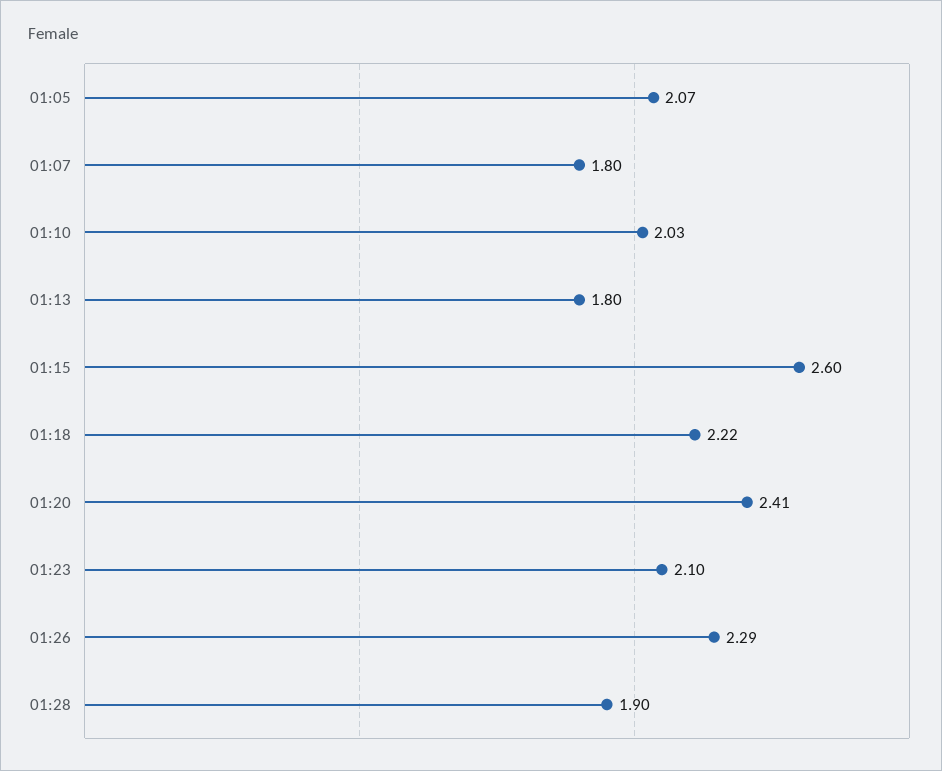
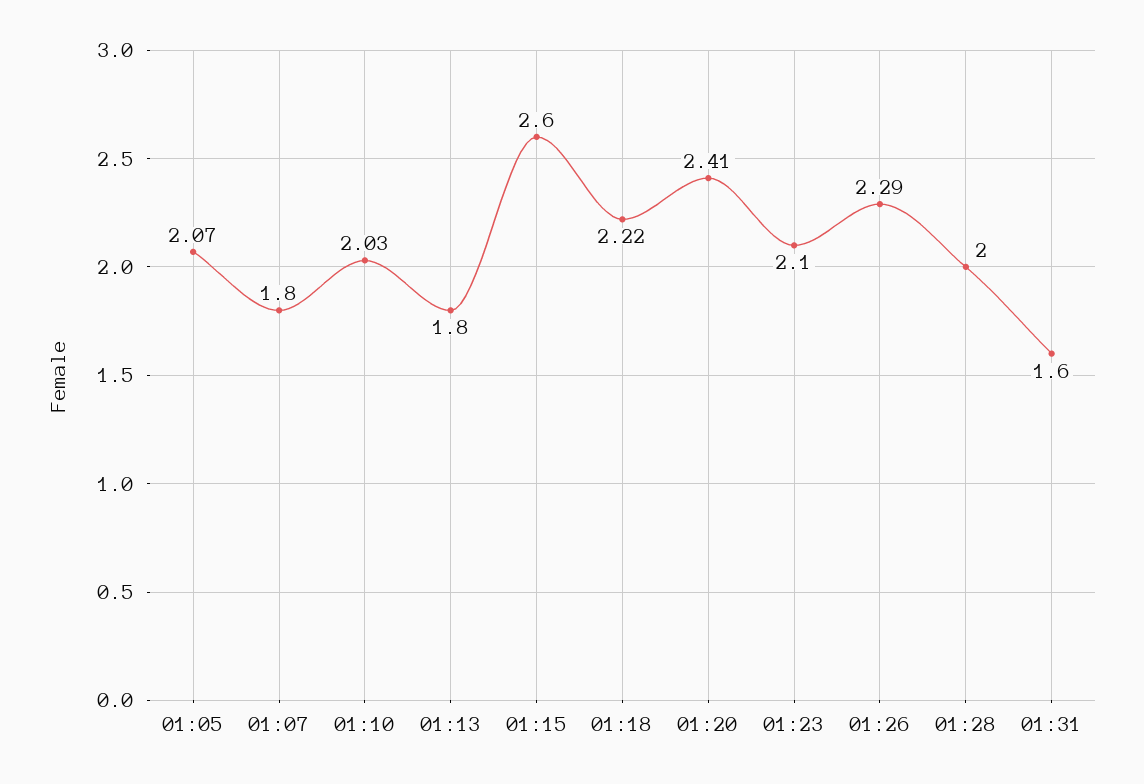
01:28: 1.9 -> 2
01:31: none -> 1.6

